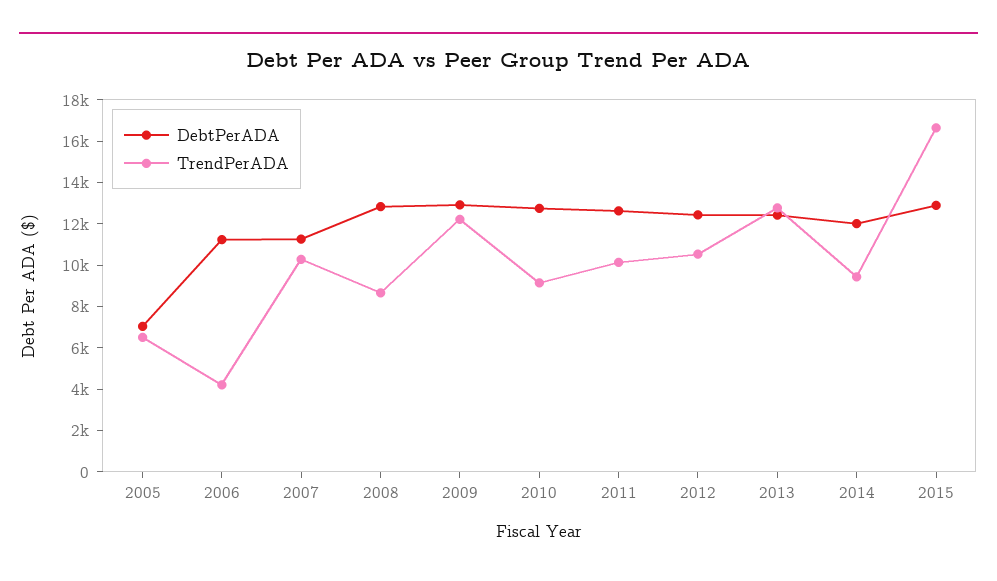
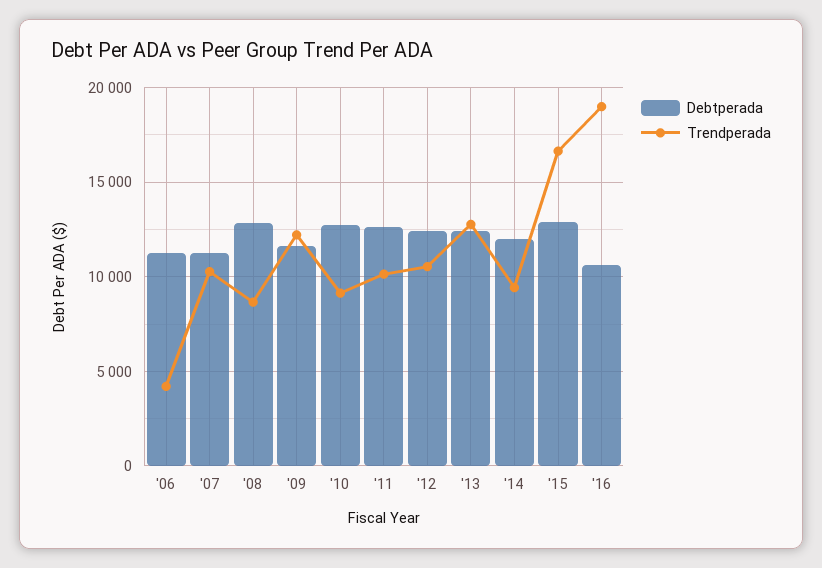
DebtPerADA, 2005: 7000 -> none
TrendPerADA, 2005: 6500 -> none
DebtPerADA, 2009: 13000 -> 11500
DebtPerADA, '16: none -> 10500
TrendPerADA, '16: none -> 19000

